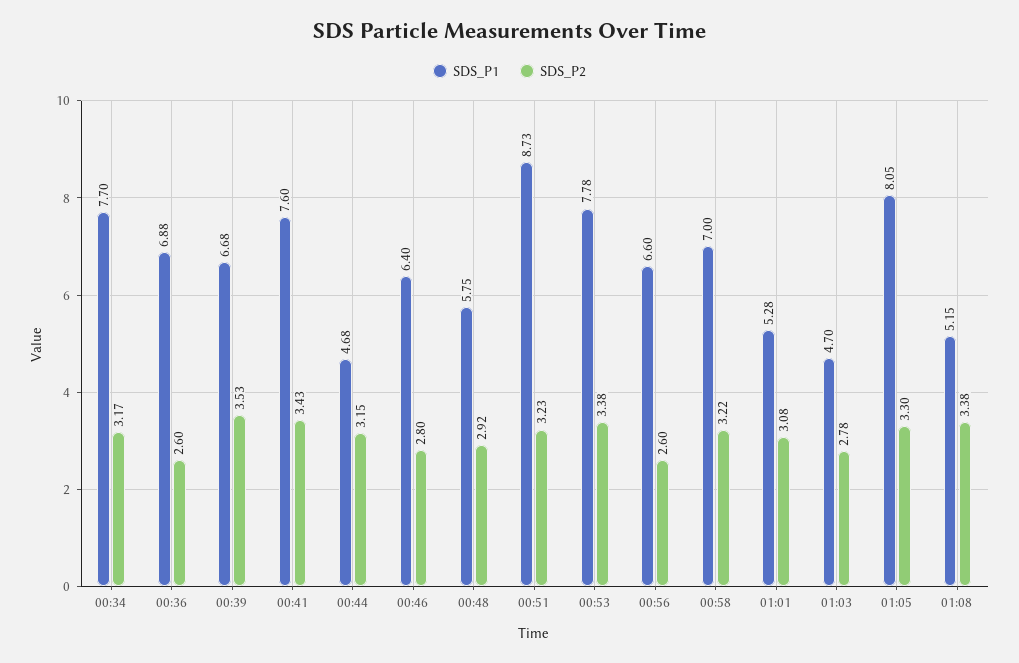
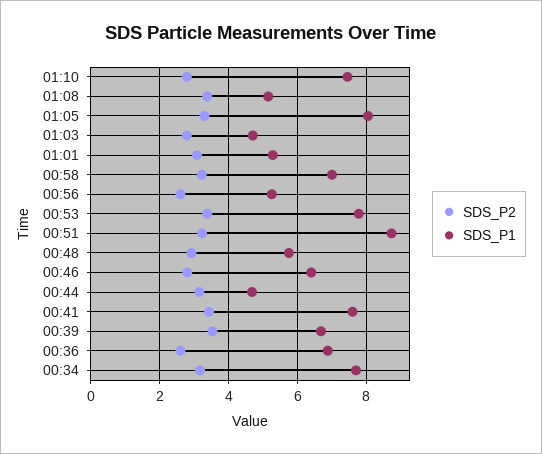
SDS_P1, 00:56: 6.6 -> 5.2
SDS_P2, 01:10: none -> 2.8
SDS_P1, 01:10: none -> 7.4

